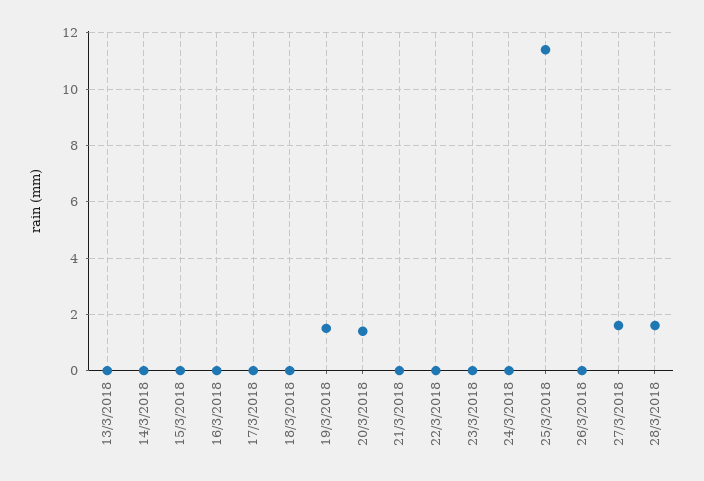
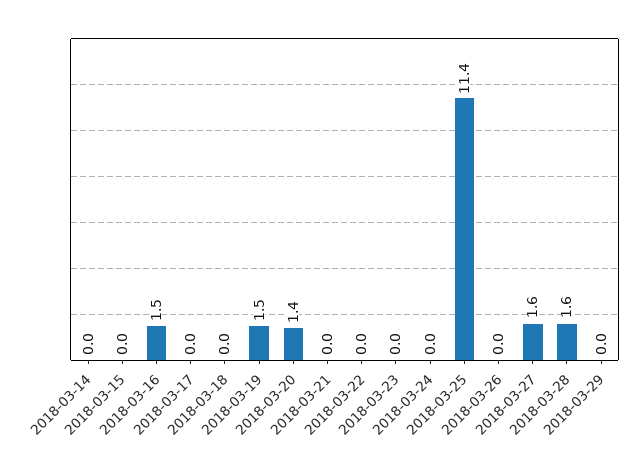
13/3/2018: 0 -> none
16/3/2018: 0 -> 1.5
2018-03-29: none -> 0

